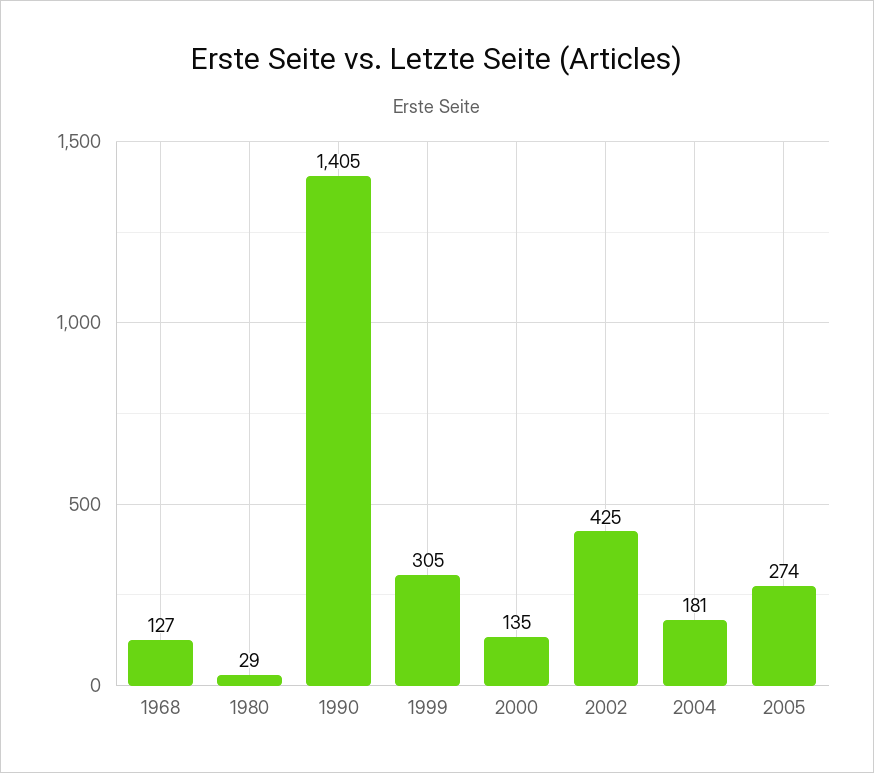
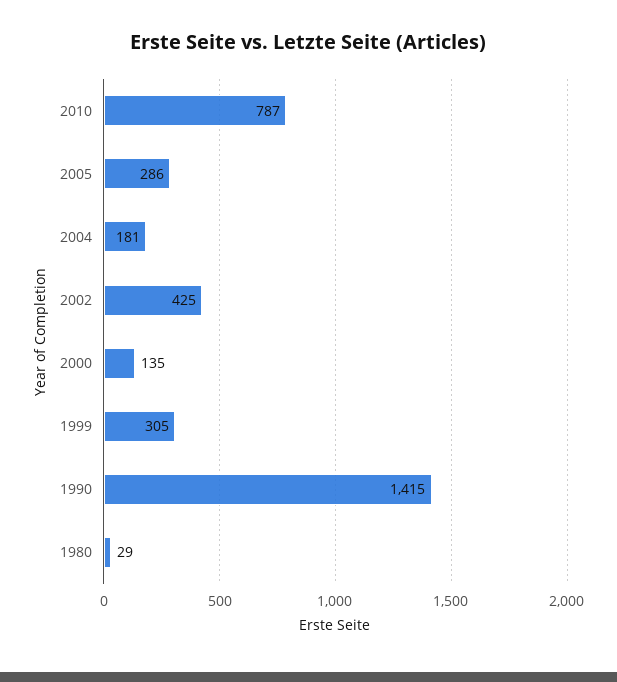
1968: 127 -> none
1990: 1405 -> 1415
2005: 274 -> 286
2010: none -> 787

